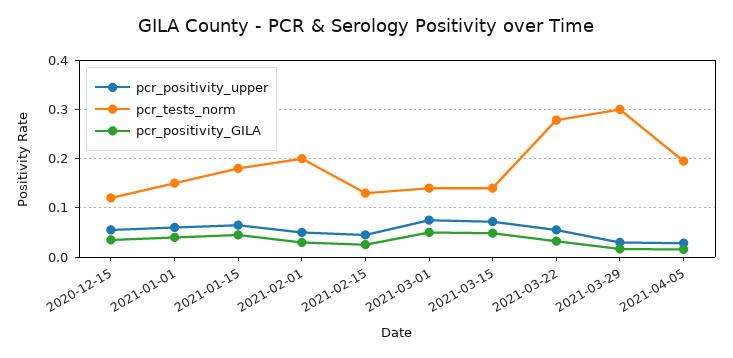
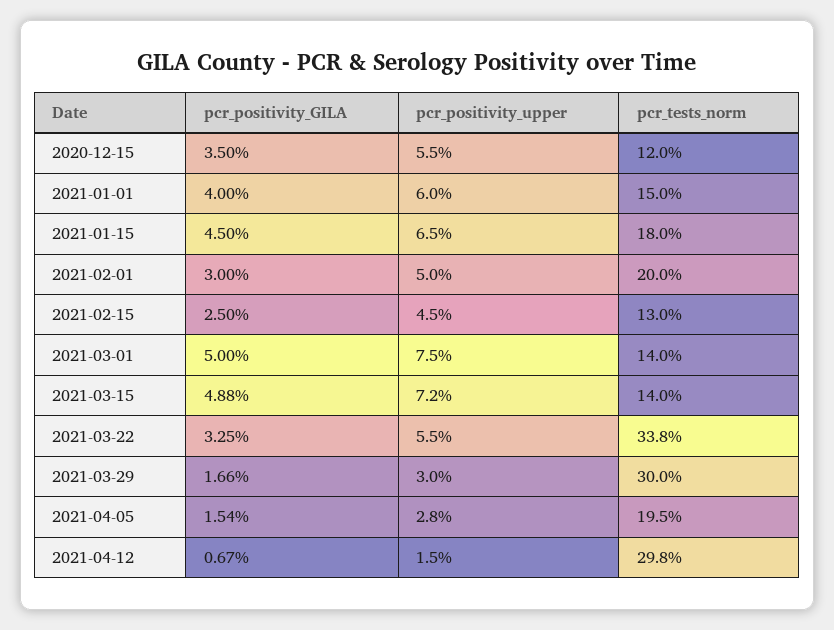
pcr_tests_norm, 2021-03-22: 0.28 -> 0.338
pcr_positivity_GILA, 2021-04-12: none -> 0.0067
pcr_positivity_upper, 2021-04-12: none -> 0.015
pcr_tests_norm, 2021-04-12: none -> 0.298

